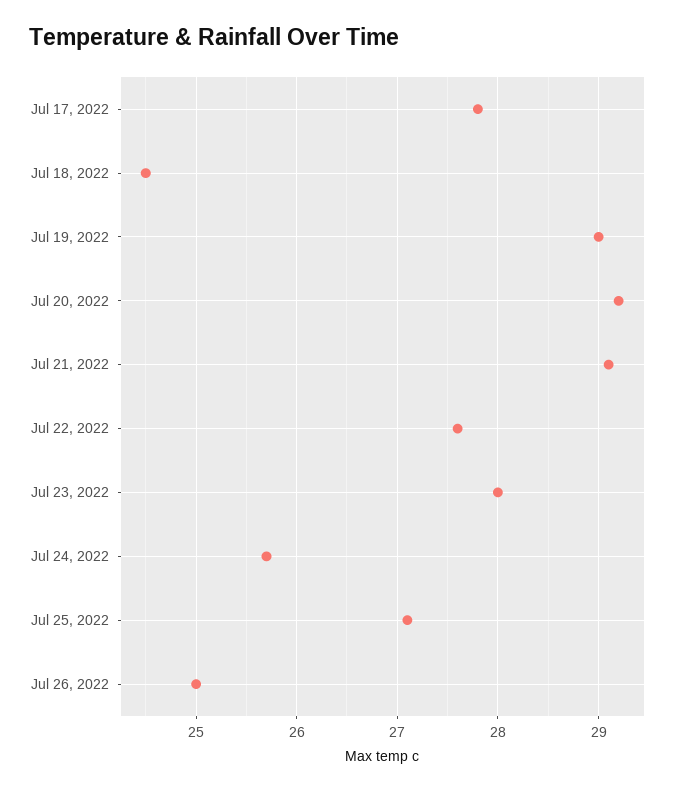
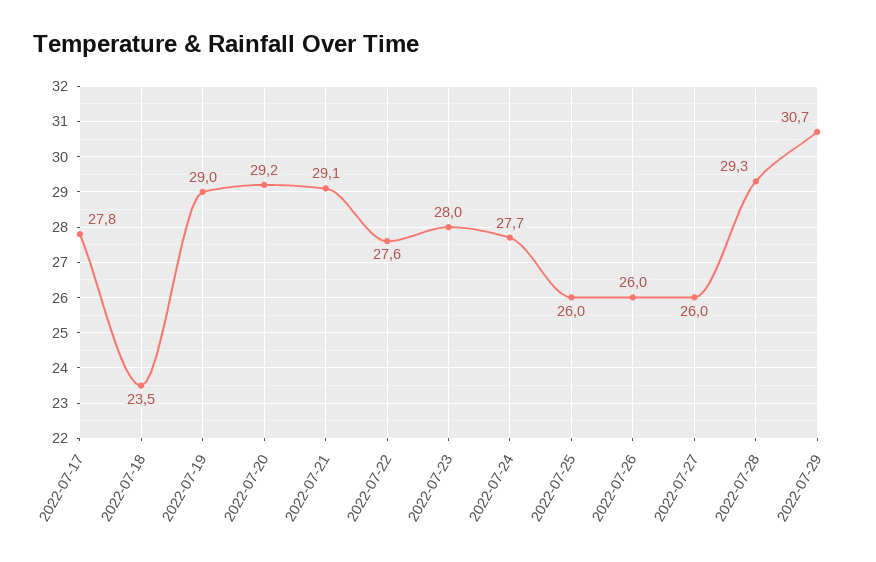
Jul 18, 2022: 24.5 -> 23.5
Jul 24, 2022: 25.7 -> 27.7
Jul 25, 2022: 27.1 -> 26
Jul 26, 2022: 25 -> 26
2022-07-27: none -> 26
2022-07-28: none -> 29.3
2022-07-29: none -> 30.7

